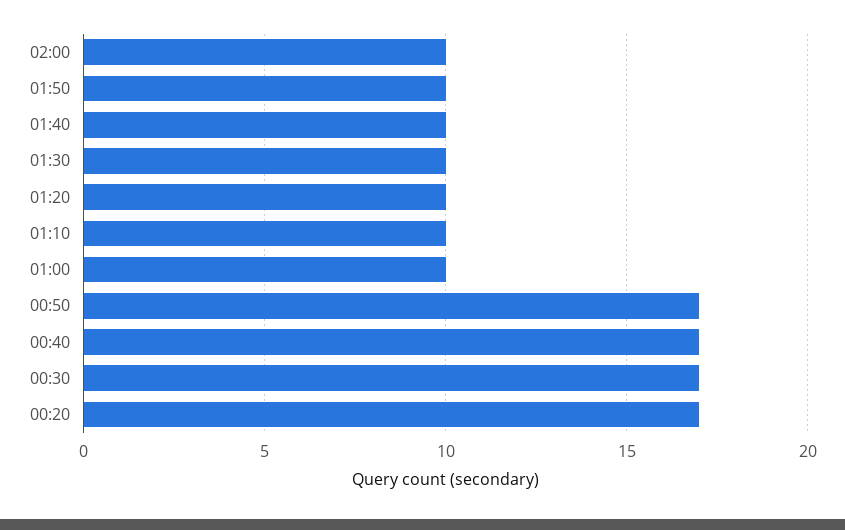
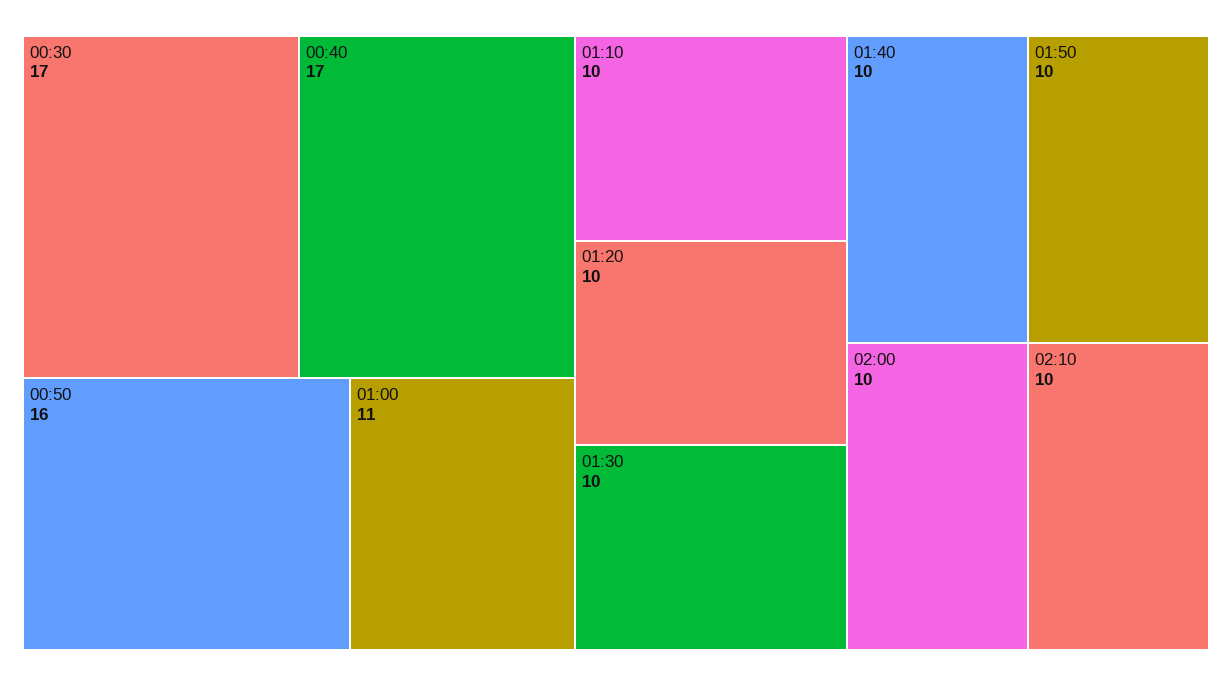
01:00: 10 -> 11
00:50: 17 -> 16
00:20: 17 -> none
02:10: none -> 10

